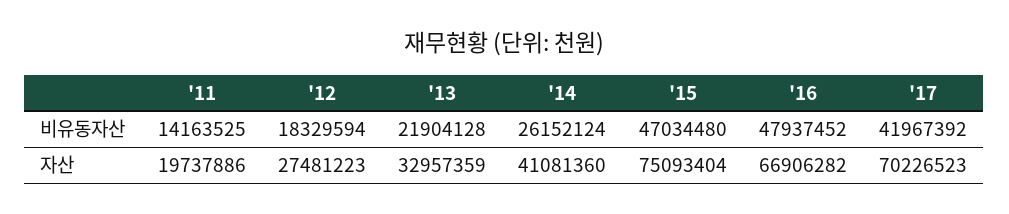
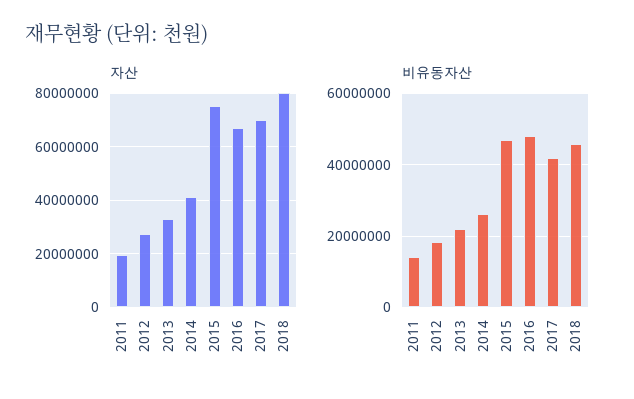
자산, 2018: none -> 80000000
비유동자산, 2018: none -> 46000000

